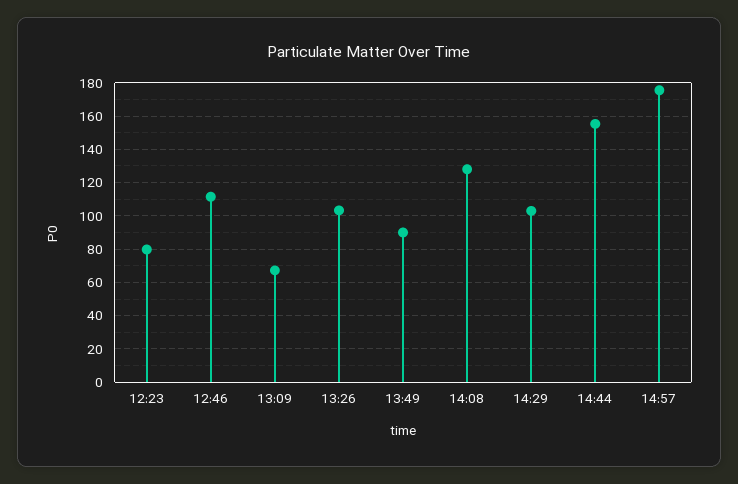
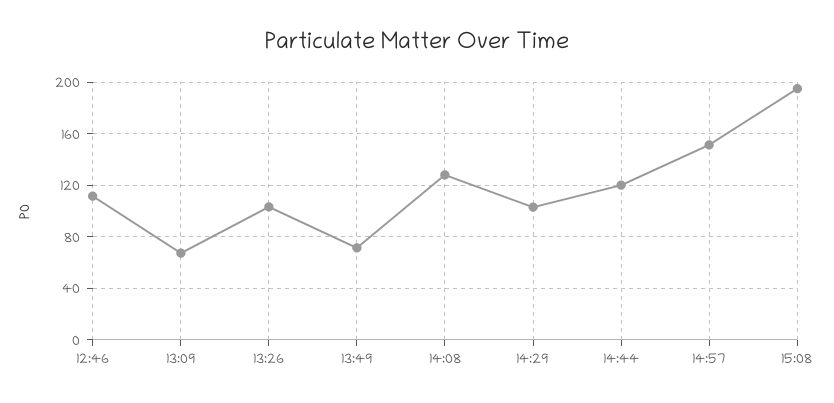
12:23: 80 -> none
13:49: 90 -> 70
14:44: 155 -> 120
14:57: 175 -> 150
15:08: none -> 195

